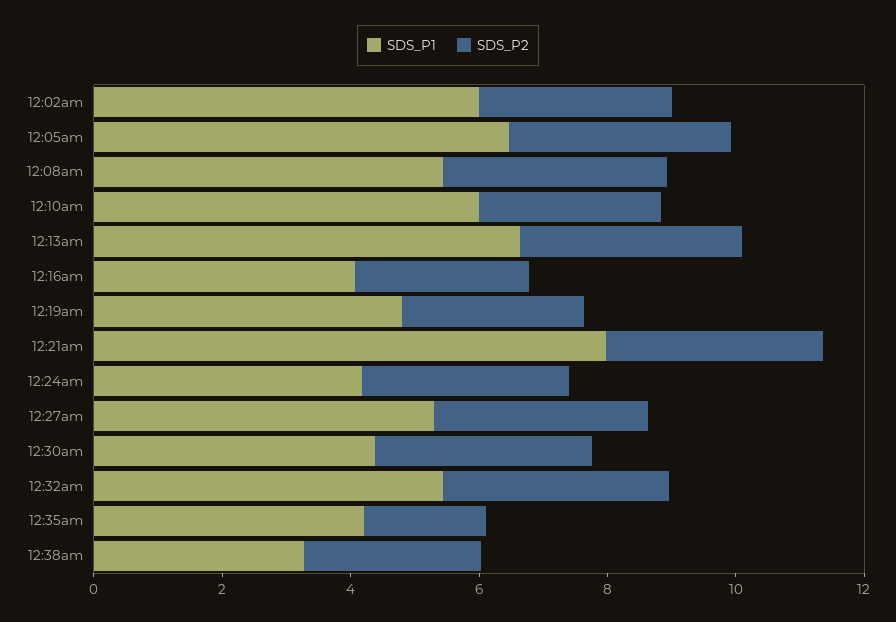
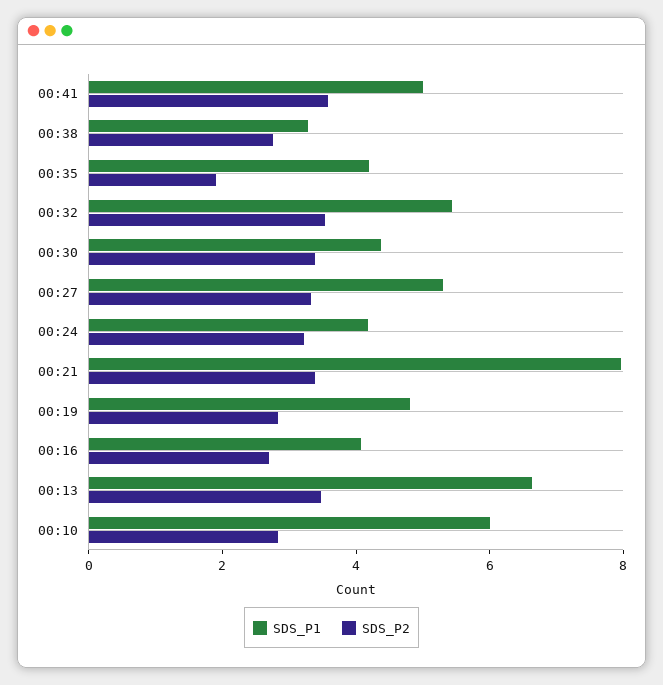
SDS_P1, 12:02am: 6 -> none
SDS_P2, 12:02am: 3 -> none
SDS_P1, 12:05am: 6.5 -> none
SDS_P2, 12:05am: 3.5 -> none
SDS_P1, 12:08am: 5.5 -> none
SDS_P2, 12:08am: 3.5 -> none
SDS_P1, 00:41: none -> 5
SDS_P2, 00:41: none -> 3.5

